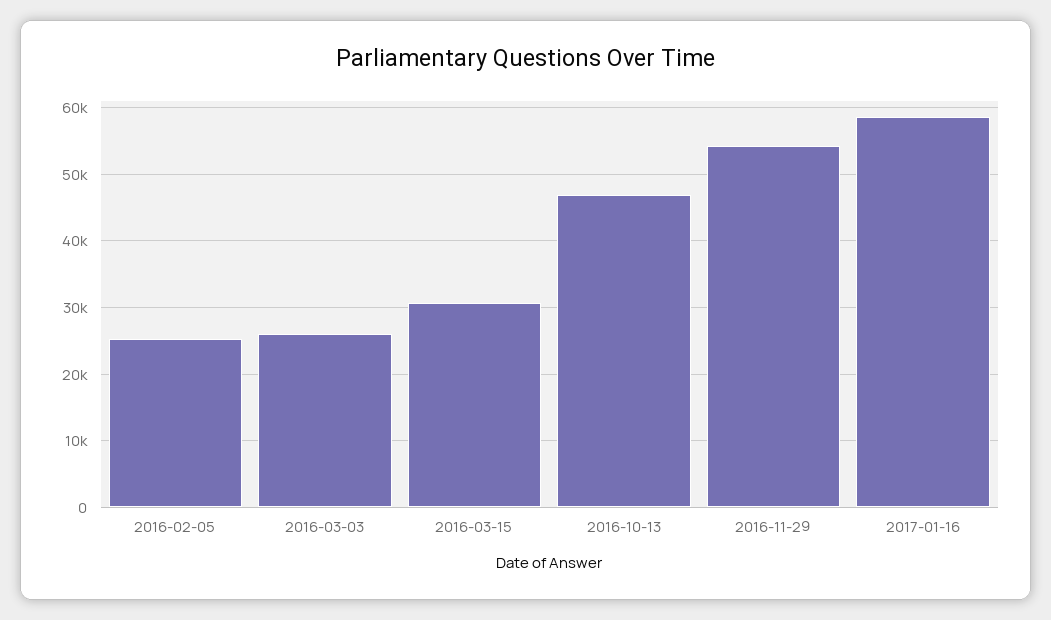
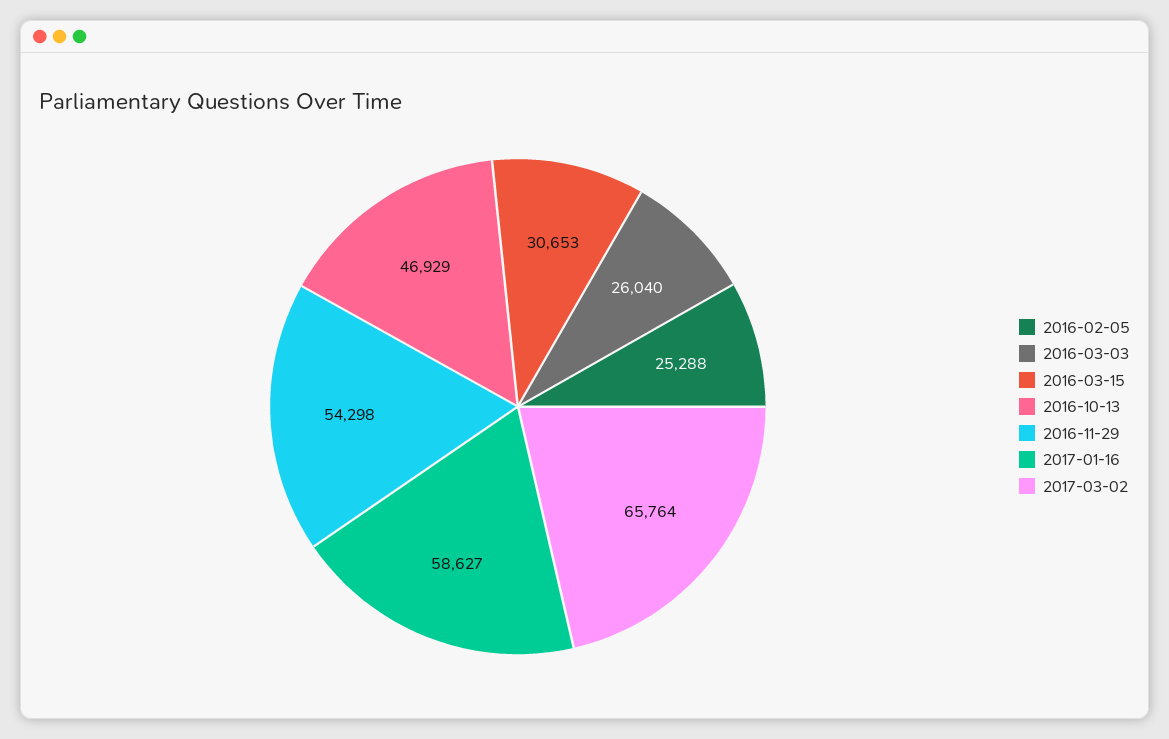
2017-03-02: none -> 65764

